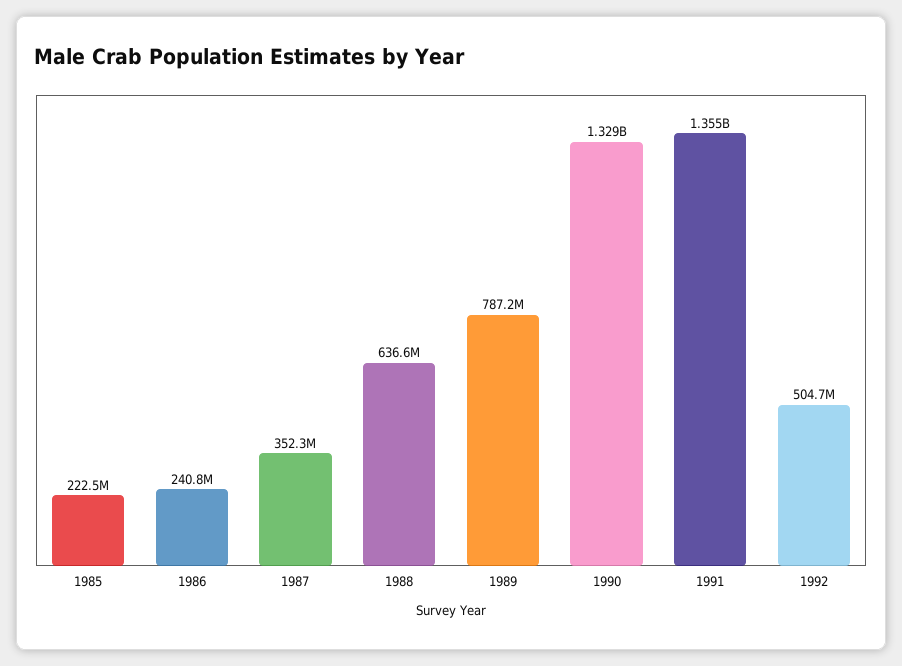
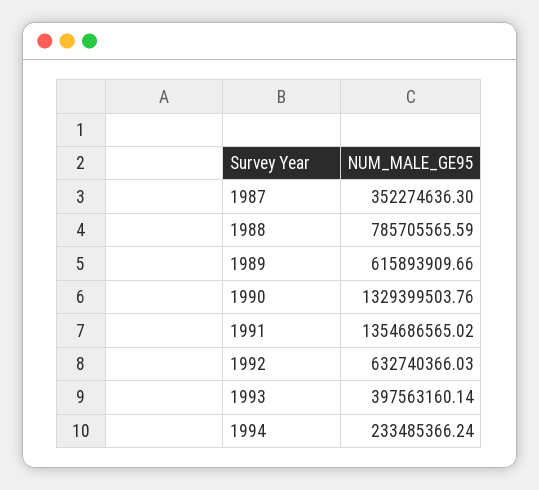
1985: 222500000 -> none
1986: 240800000 -> none
1988: 636600000 -> 785705565.59
1989: 787200000 -> 615893909.66
1992: 504700000 -> 632740366.03
1993: none -> 397563160.14
1994: none -> 233485366.24

